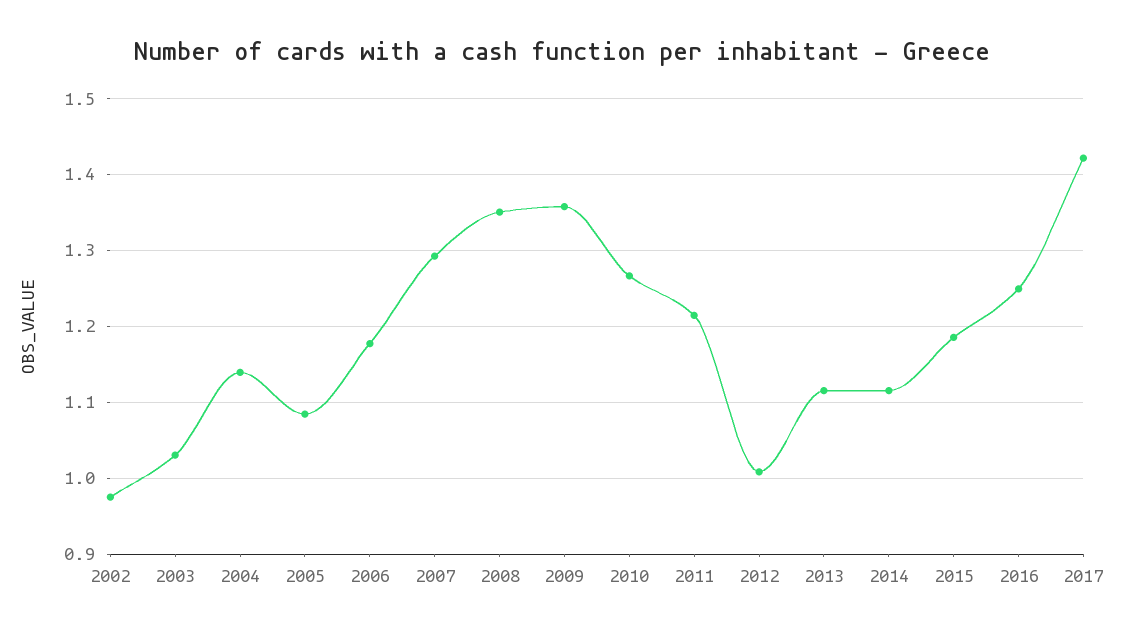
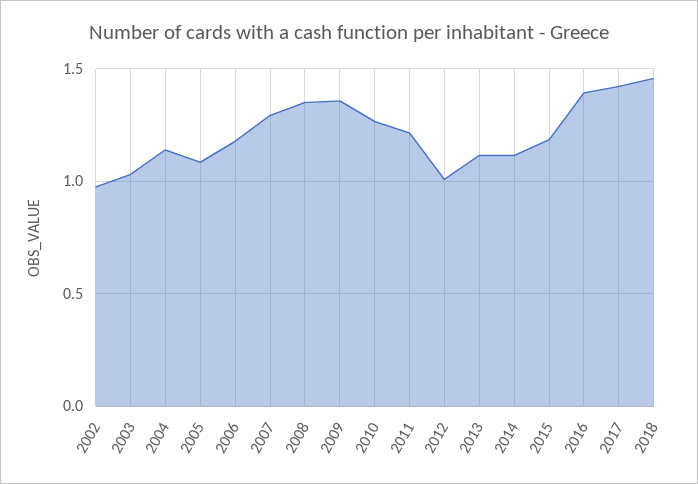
2016: 1.25 -> 1.4
2018: none -> 1.45

